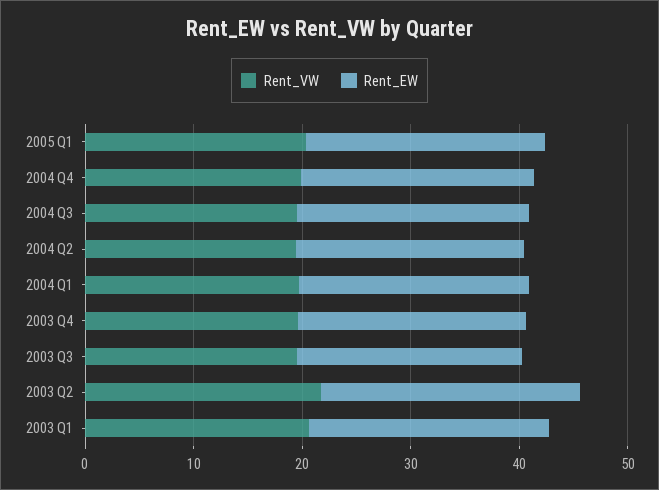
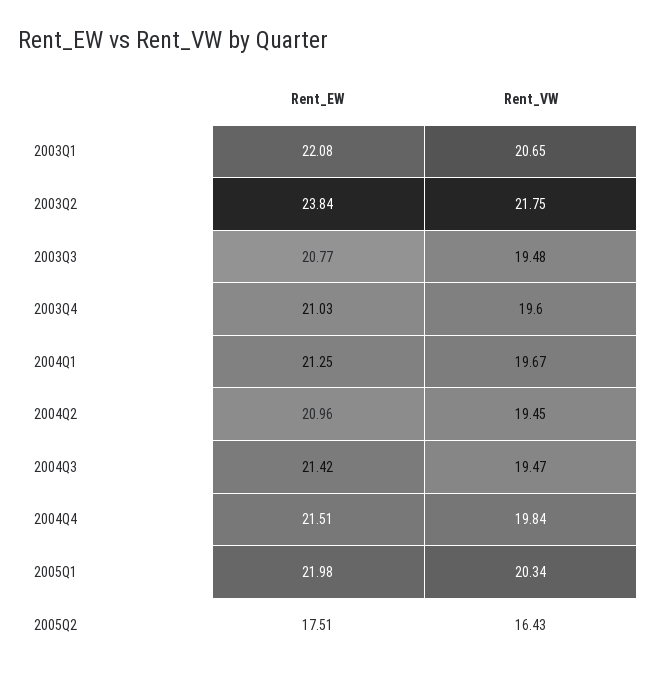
Rent_EW, 2005Q2: none -> 17.51
Rent_VW, 2005Q2: none -> 16.43

